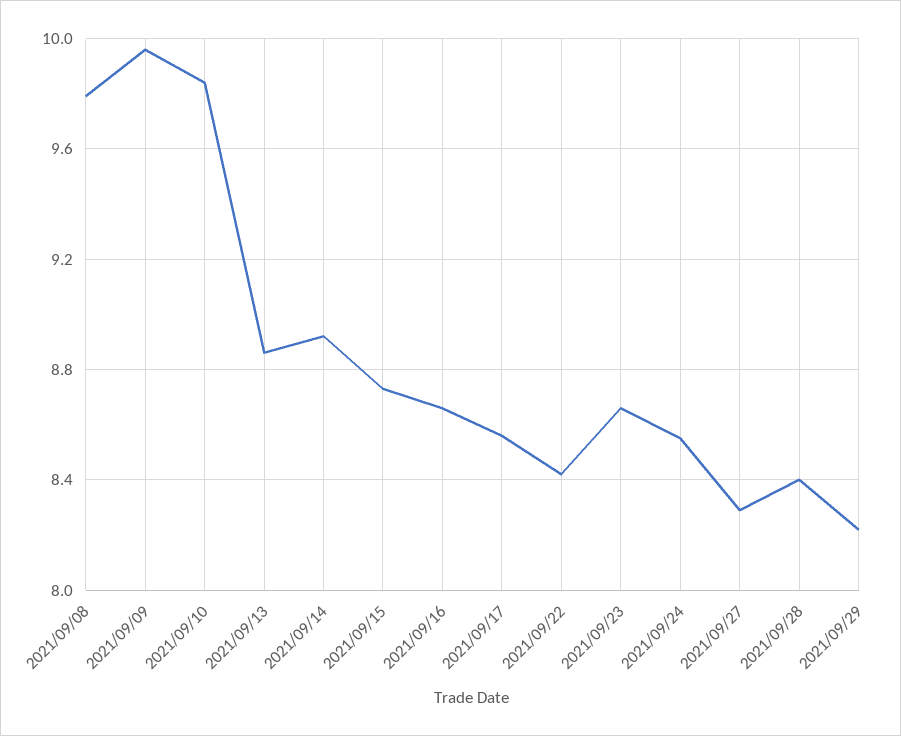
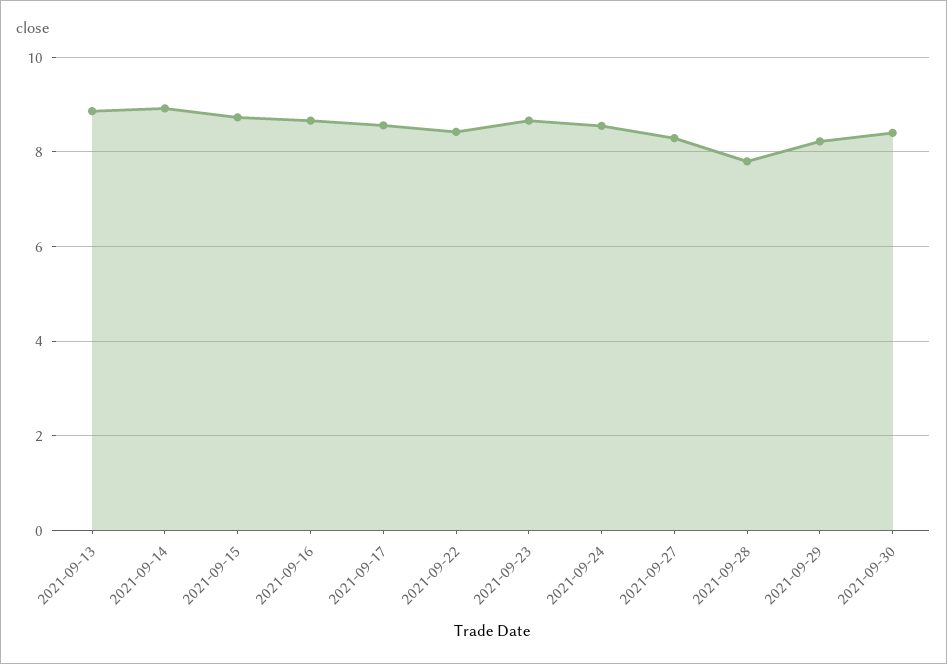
2021/09/08: 9.8 -> none
2021/09/09: 9.95 -> none
2021/09/10: 9.85 -> none
2021/09/28: 8.4 -> 7.8
2021-09-30: none -> 8.4

